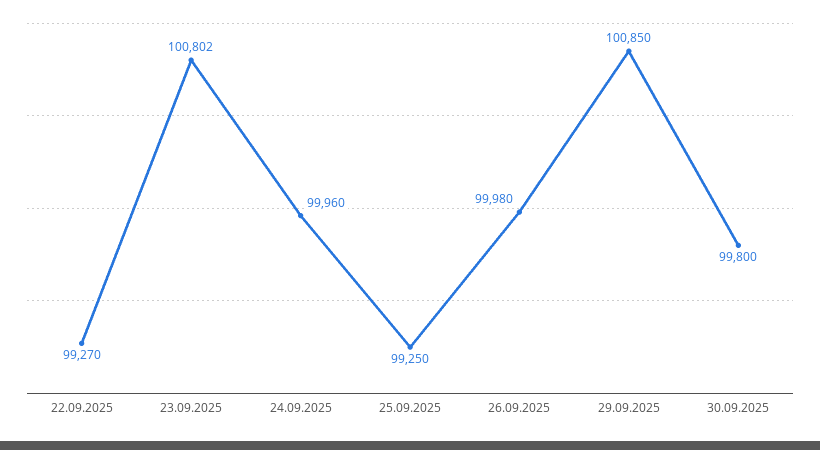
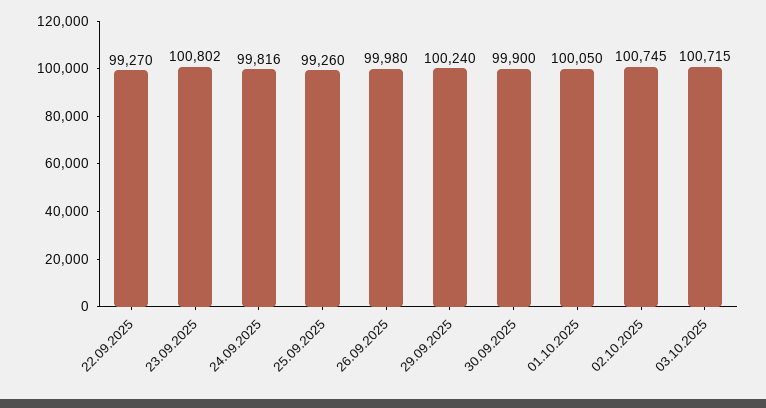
24.09.2025: 99960 -> 99816
25.09.2025: 99250 -> 99260
29.09.2025: 100850 -> 100240
30.09.2025: 99800 -> 99900
01.10.2025: none -> 100050
02.10.2025: none -> 100745
03.10.2025: none -> 100715

